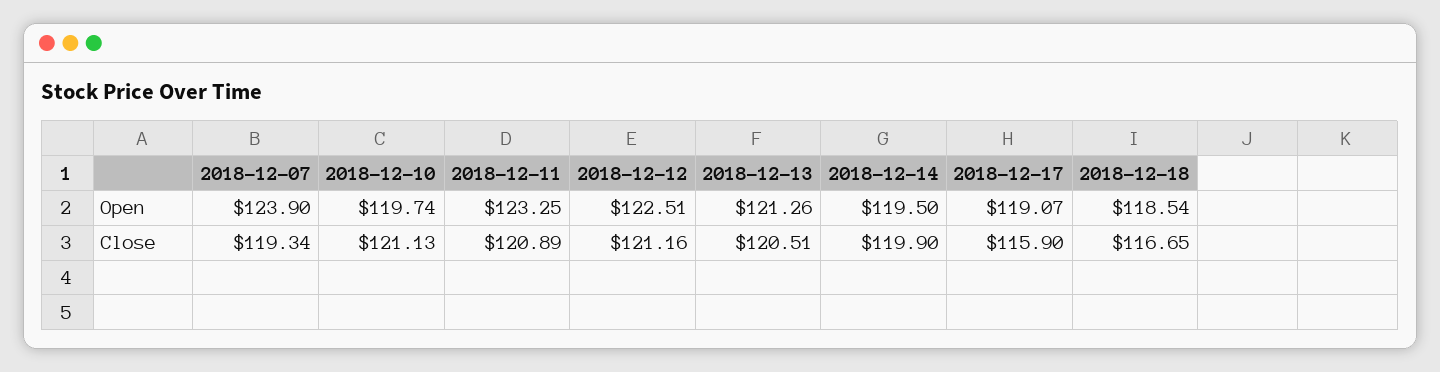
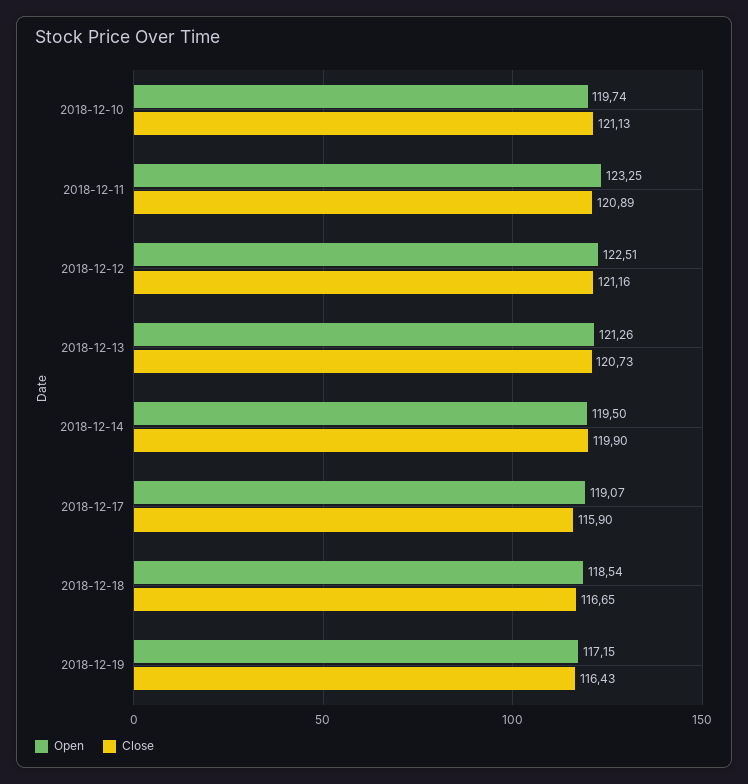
Open, 2018-12-07: 123.9 -> none
Close, 2018-12-07: 119.34 -> none
Close, 2018-12-13: 120.51 -> 120.73
Open, 2018-12-19: none -> 117.15
Close, 2018-12-19: none -> 116.43

